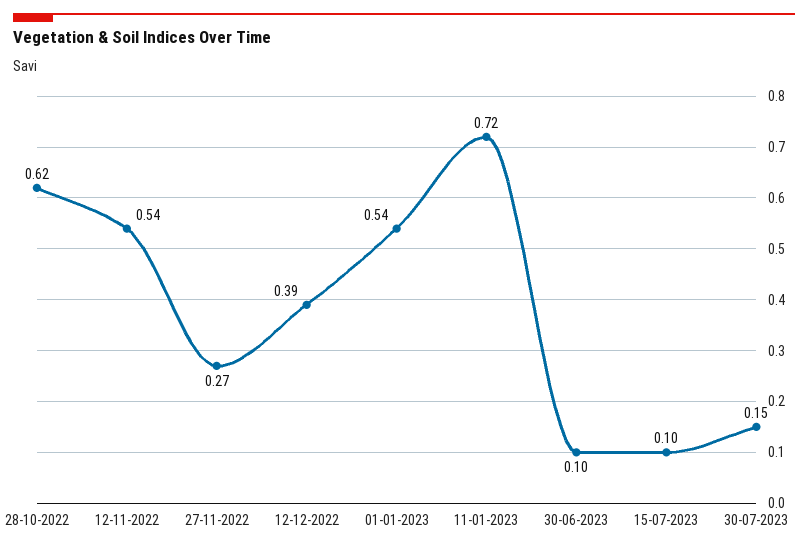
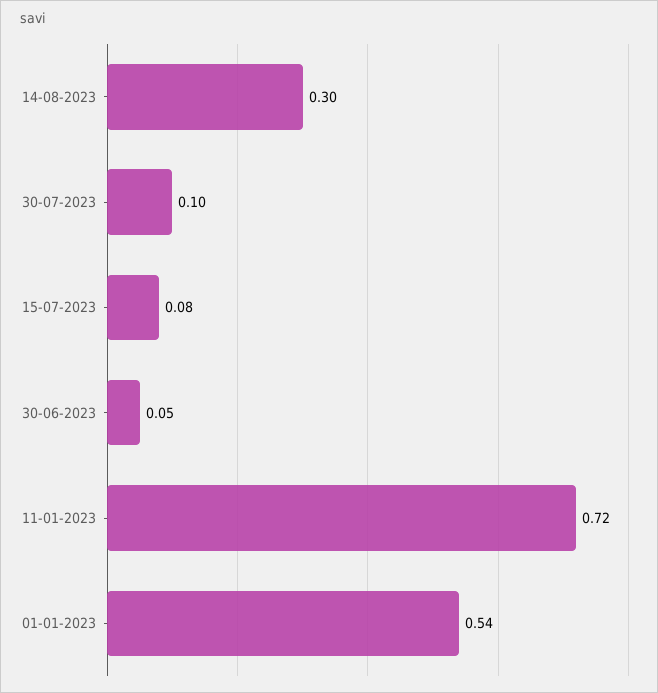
28-10-2022: 0.62 -> none
12-11-2022: 0.54 -> none
27-11-2022: 0.27 -> none
12-12-2022: 0.39 -> none
30-06-2023: 0.1 -> 0.05
15-07-2023: 0.1 -> 0.08
30-07-2023: 0.15 -> 0.1
14-08-2023: none -> 0.3

